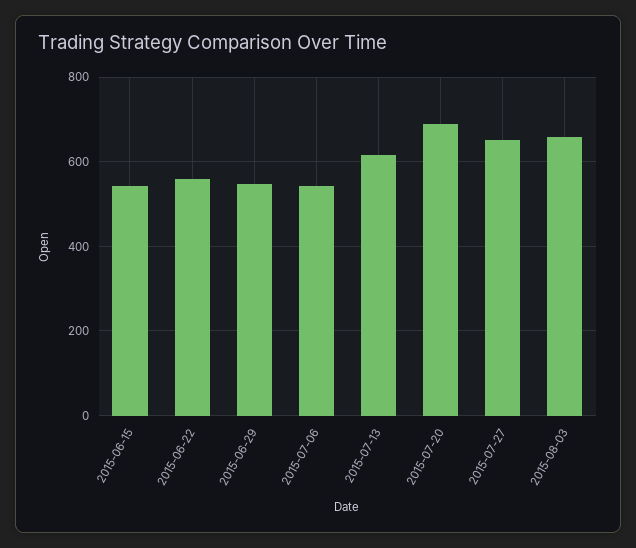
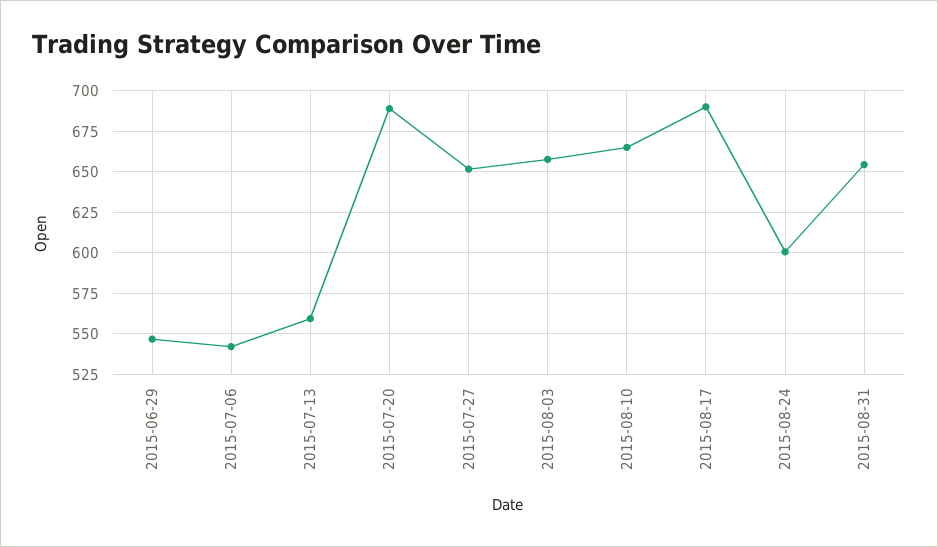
2015-06-15: 540 -> none
2015-06-22: 560 -> none
2015-07-13: 620 -> 560
2015-08-10: none -> 665
2015-08-17: none -> 690
2015-08-24: none -> 600
2015-08-31: none -> 655

